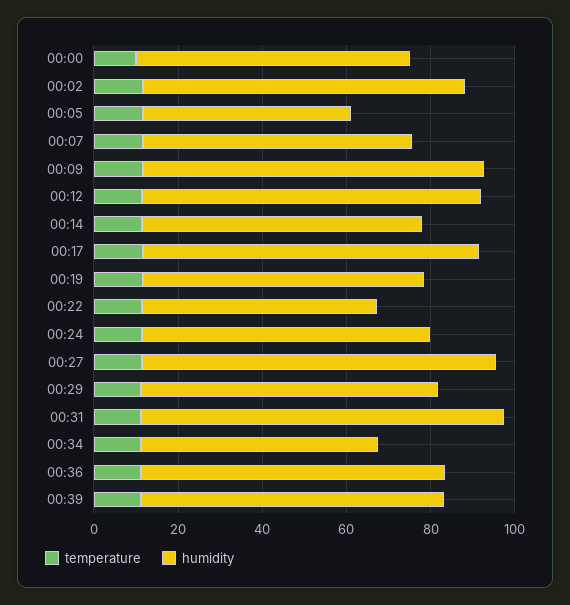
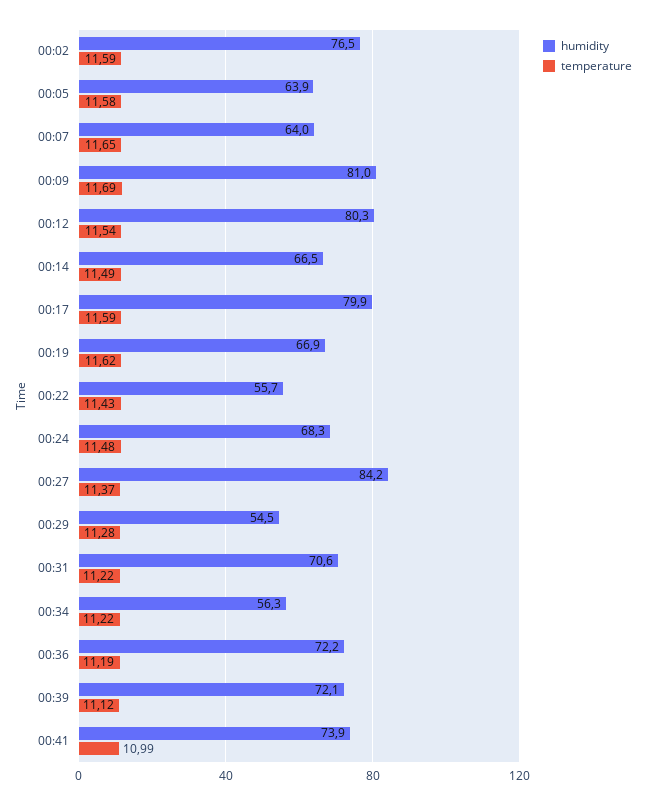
temperature, 00:00: 10 -> none
humidity, 00:00: 65 -> none
humidity, 00:05: 50 -> 63.9
humidity, 00:29: 70 -> 54.5
humidity, 00:31: 85 -> 70.6
humidity, 00:41: none -> 73.9
temperature, 00:41: none -> 10.99

